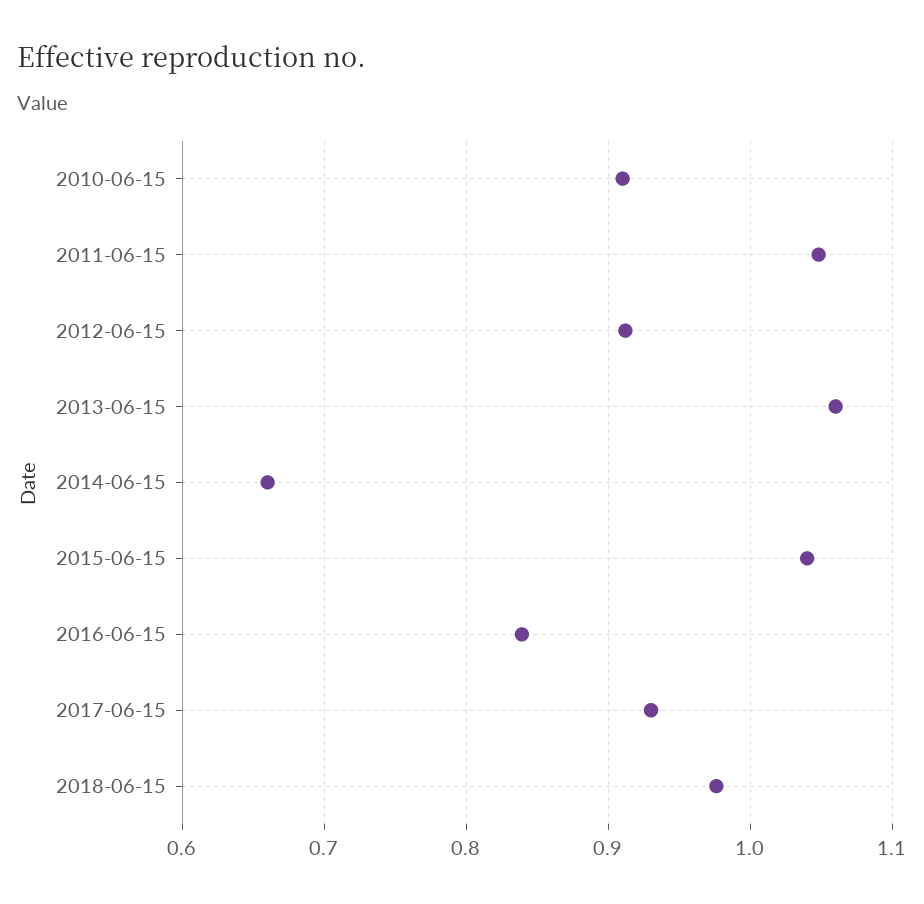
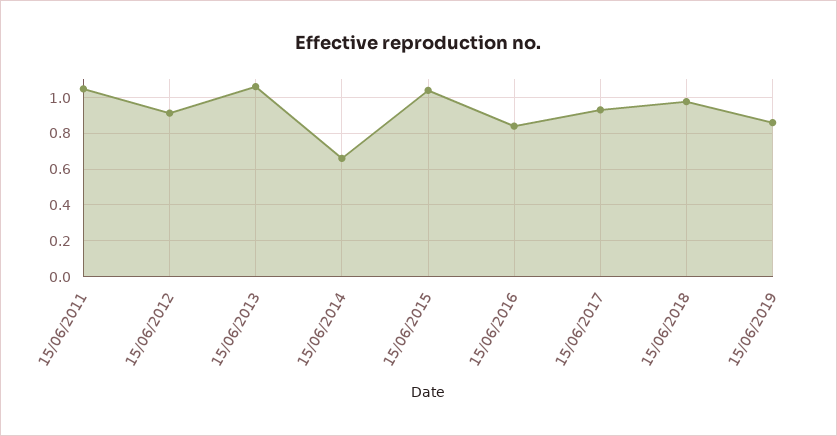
2010-06-15: 0.91 -> none
15/06/2019: none -> 0.85

